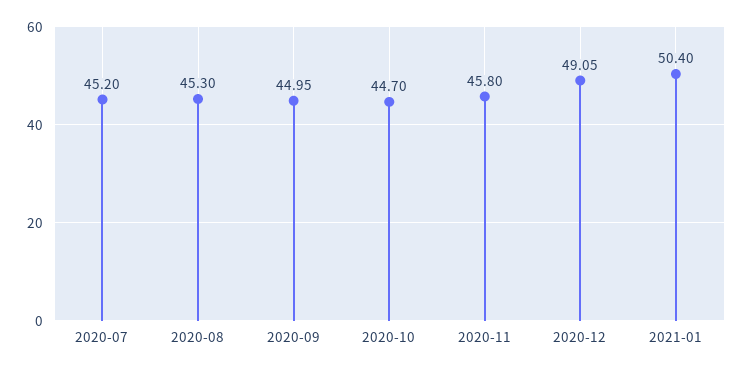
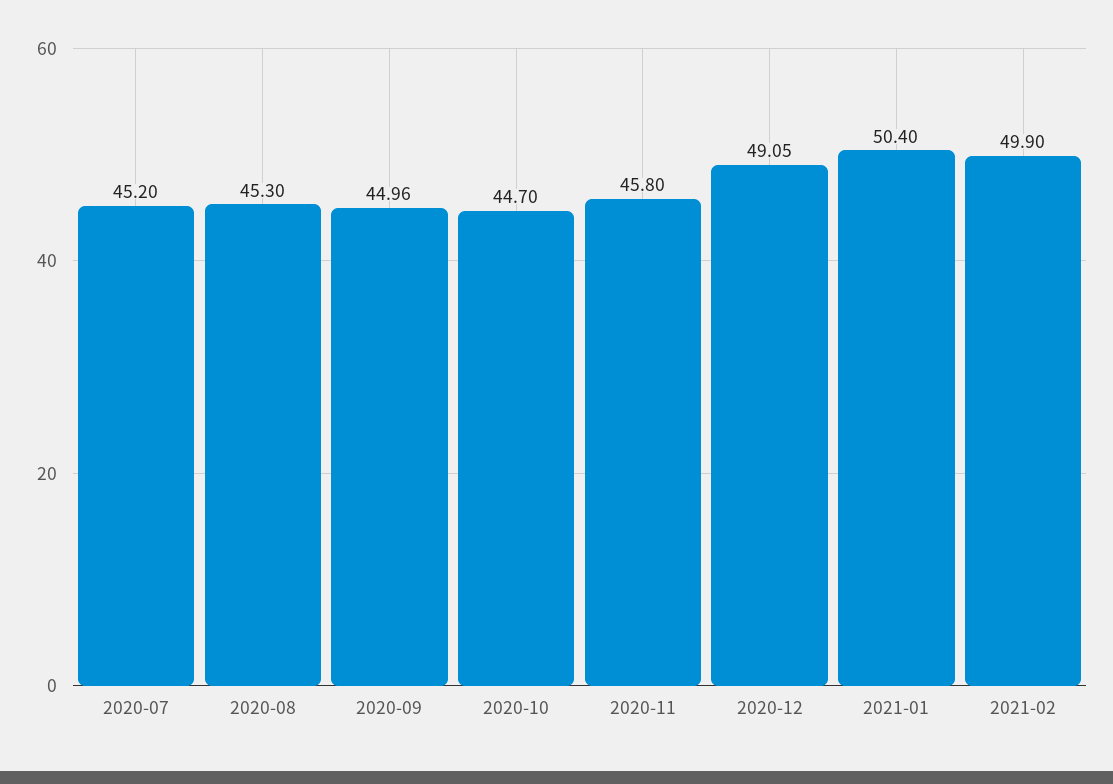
2020-09: 44.95 -> 44.96
2021-02: none -> 49.9

